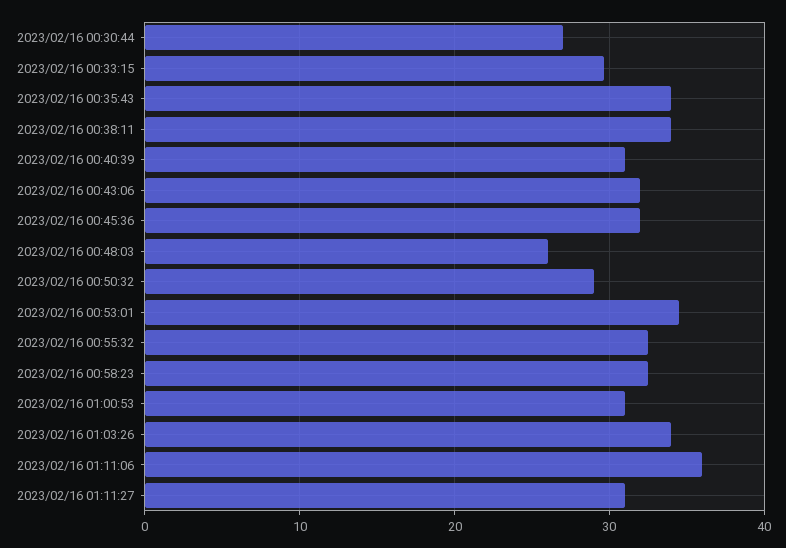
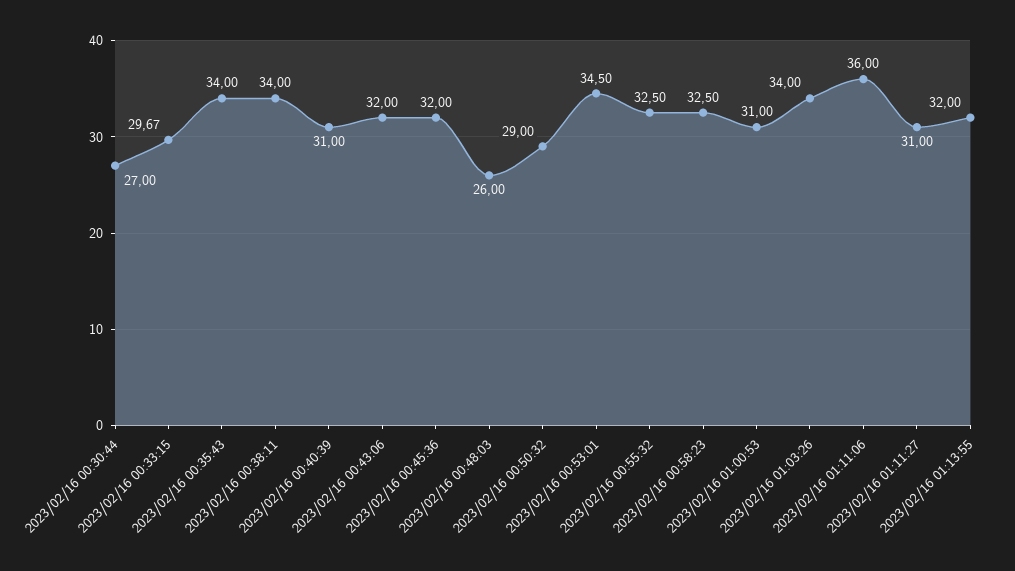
2023/02/16 01:13:55: none -> 32

